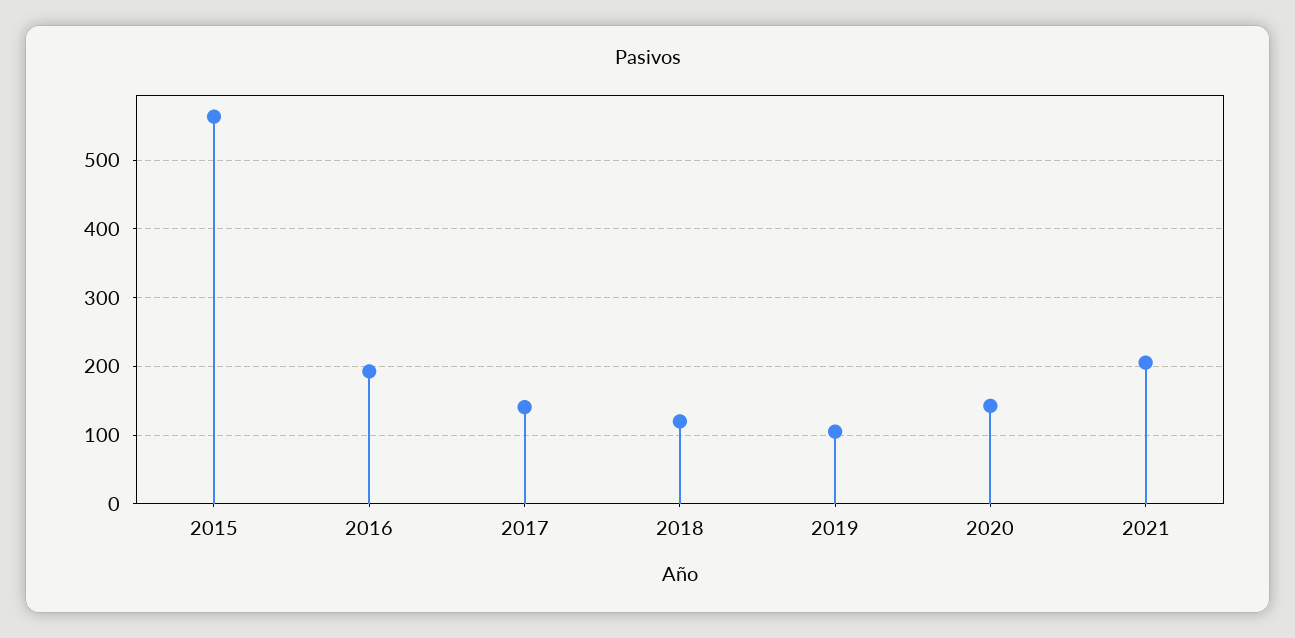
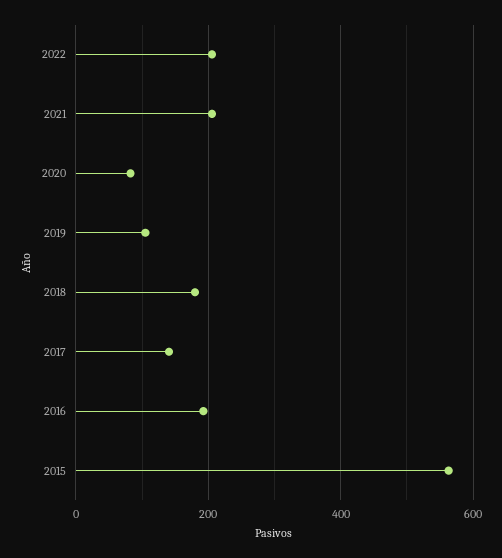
2018: 120 -> 180
2020: 140 -> 80
2022: none -> 200

